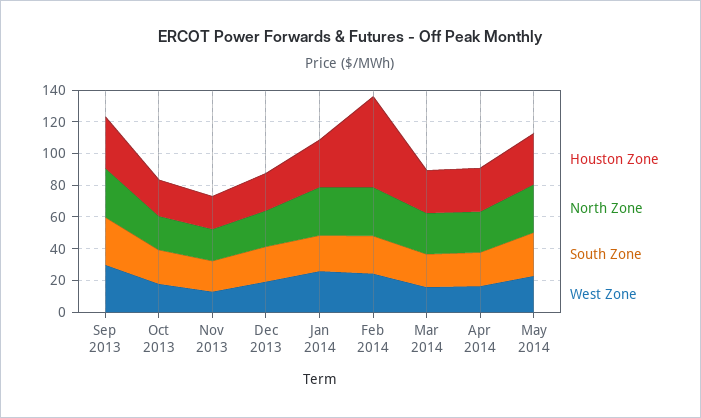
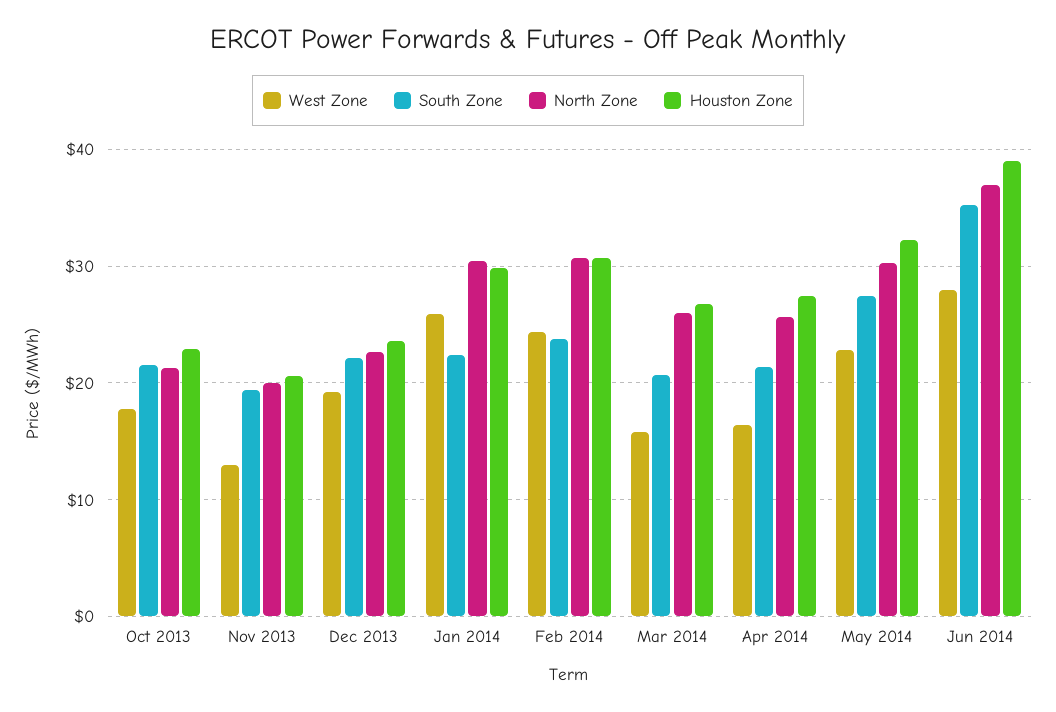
Houston Zone, Sep 2013: 30 -> none
North Zone, Sep 2013: 30 -> none
South Zone, Sep 2013: 30 -> none
West Zone, Sep 2013: 30 -> none
Houston Zone, Feb 2014: 60 -> 31
West Zone, Jun 2014: none -> 28
South Zone, Jun 2014: none -> 35
North Zone, Jun 2014: none -> 37
Houston Zone, Jun 2014: none -> 39

